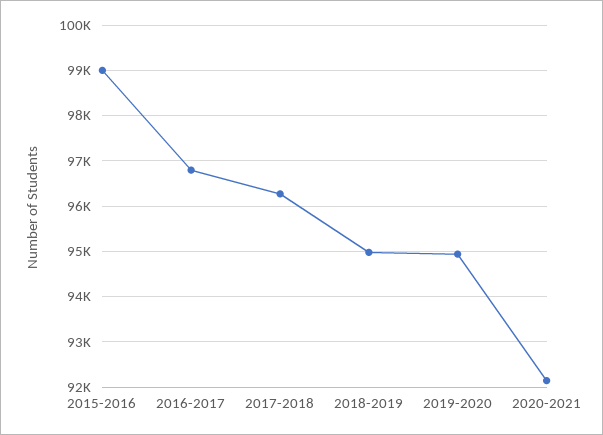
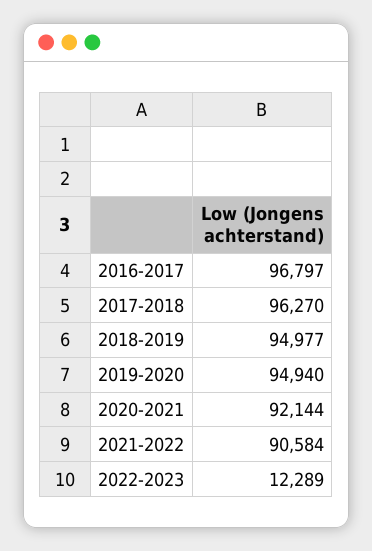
2015-2016: 99000 -> none
2021-2022: none -> 90584
2022-2023: none -> 12289

